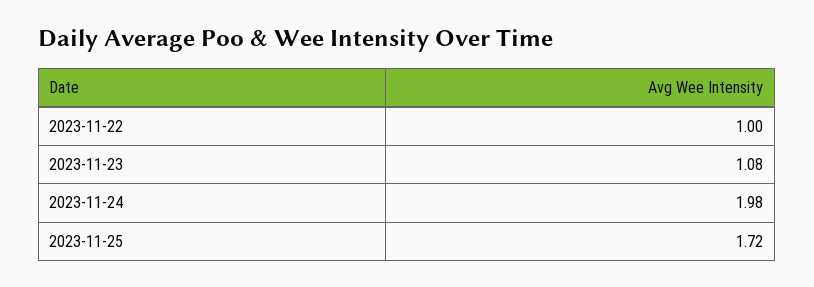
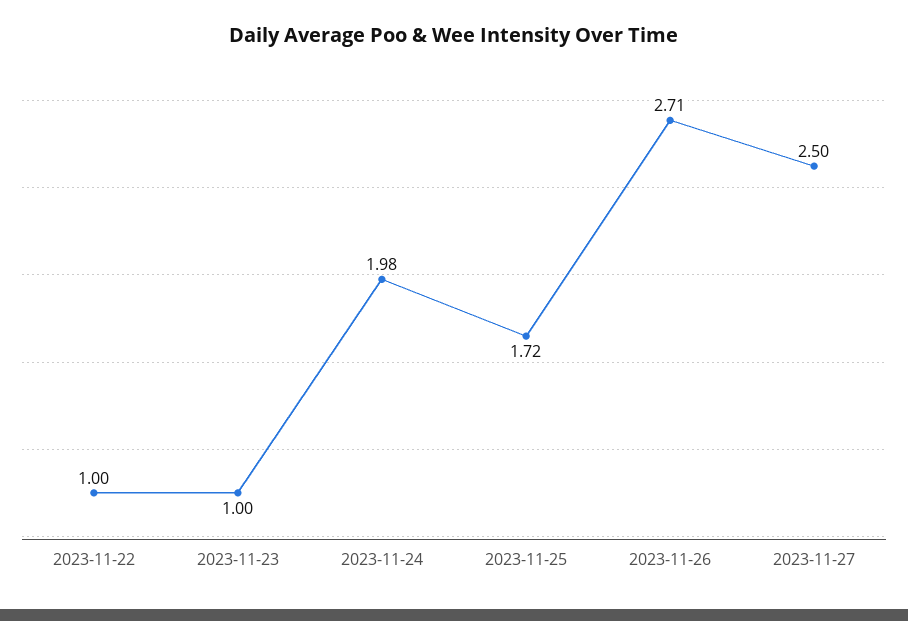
2023-11-23: 1.08 -> 1
2023-11-26: none -> 2.71
2023-11-27: none -> 2.5

